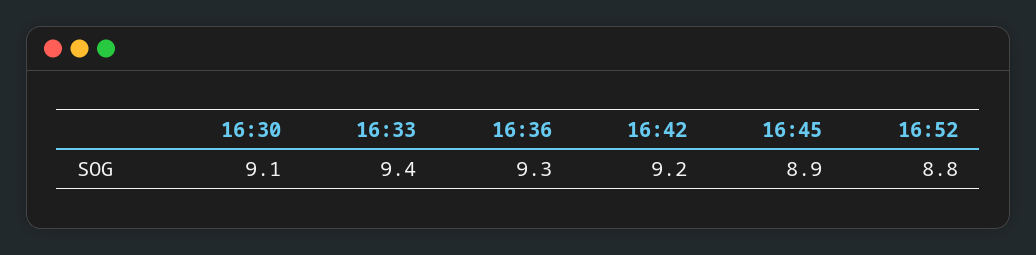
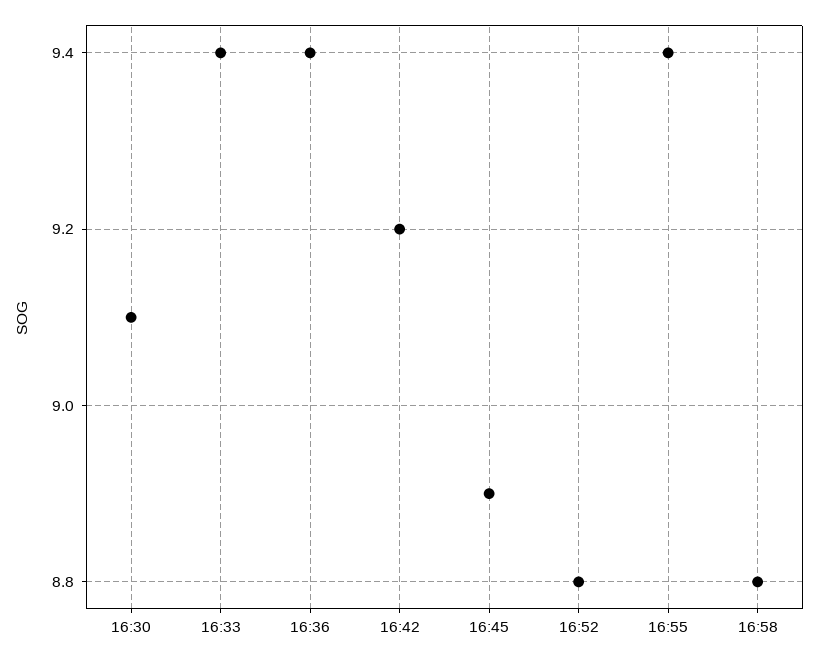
16:36: 9.3 -> 9.4
16:55: none -> 9.4
16:58: none -> 8.8

